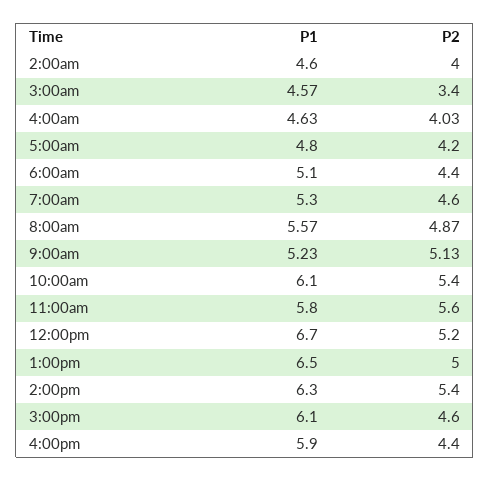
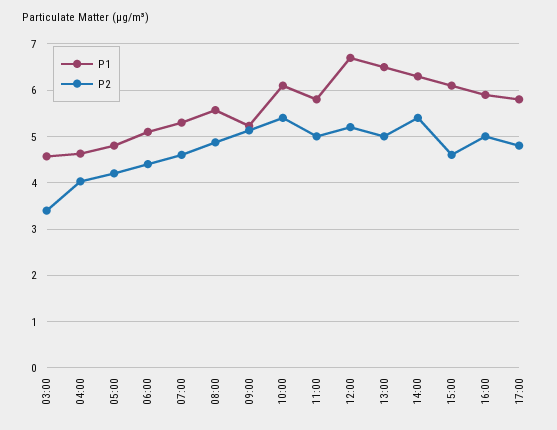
P1, 2:00am: 4.6 -> none
P2, 2:00am: 4 -> none
P2, 11:00am: 5.6 -> 5
P2, 4:00pm: 4.4 -> 5
P1, 17:00: none -> 5.8
P2, 17:00: none -> 4.8

